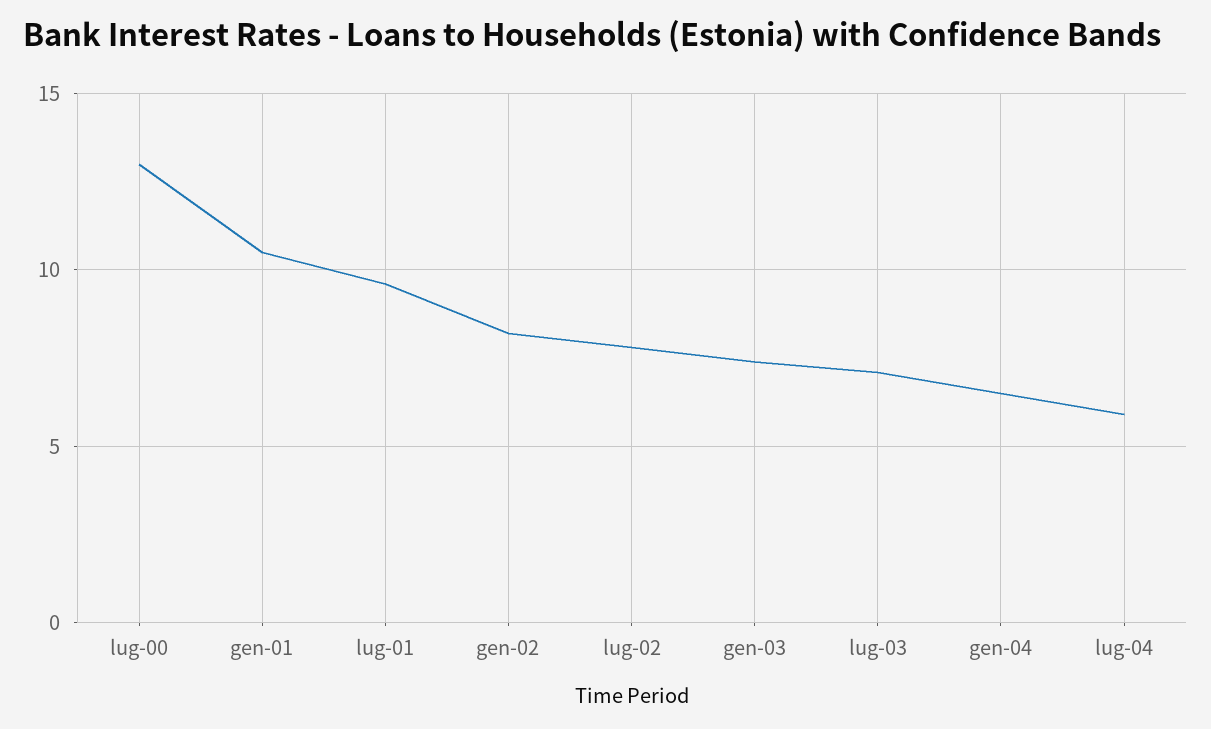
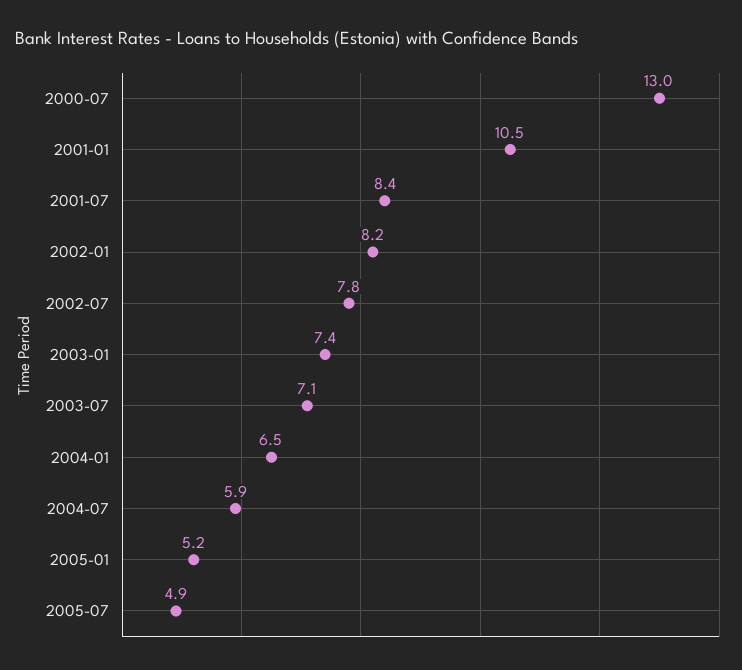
lug-01: 9.5 -> 8.4
2005-01: none -> 5.2
2005-07: none -> 4.9

